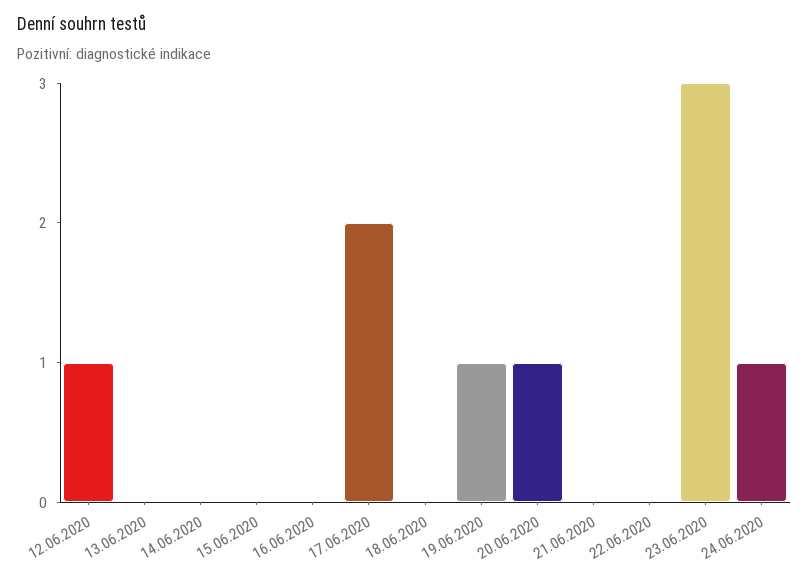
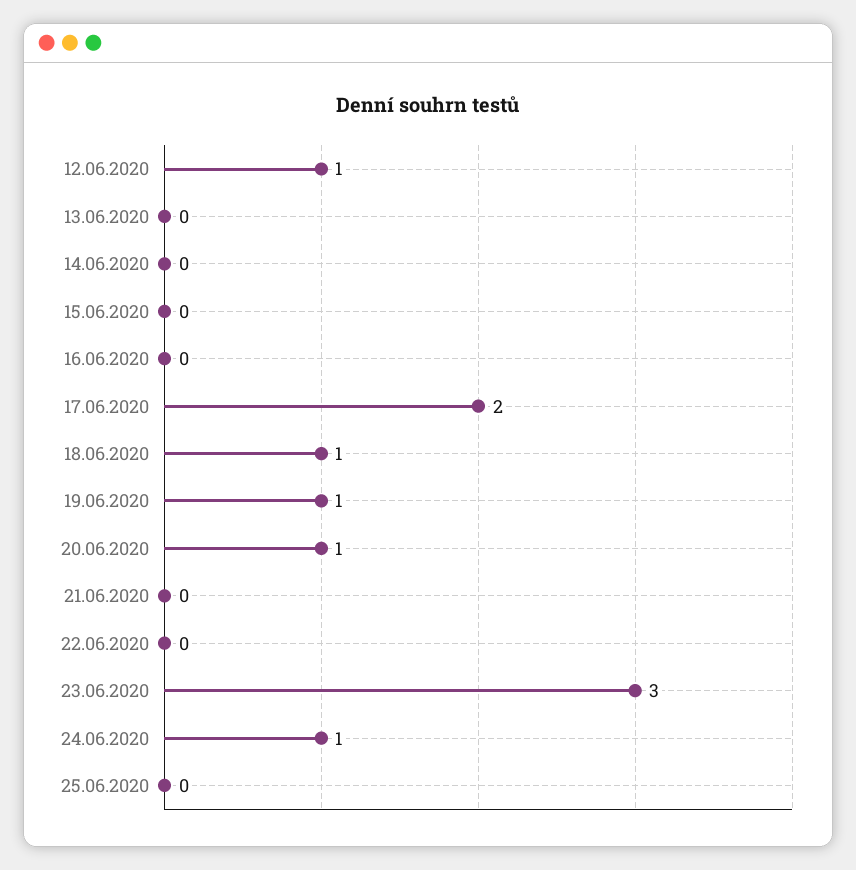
18.06.2020: 0 -> 1
25.06.2020: none -> 0

